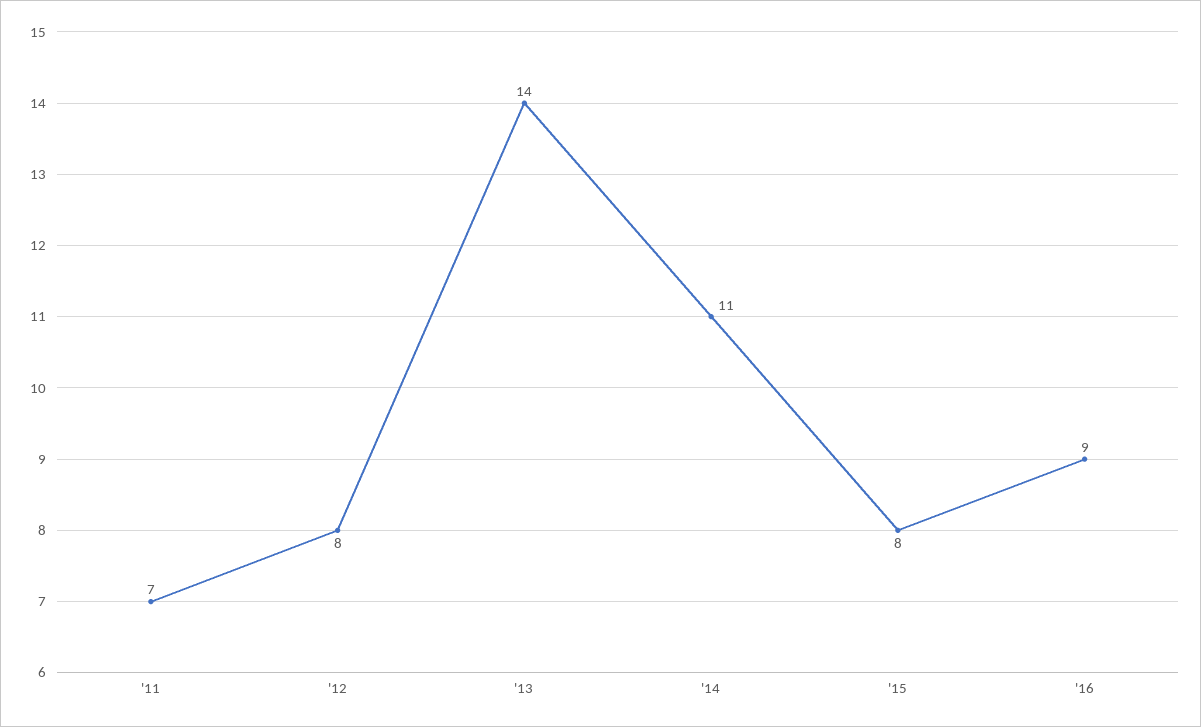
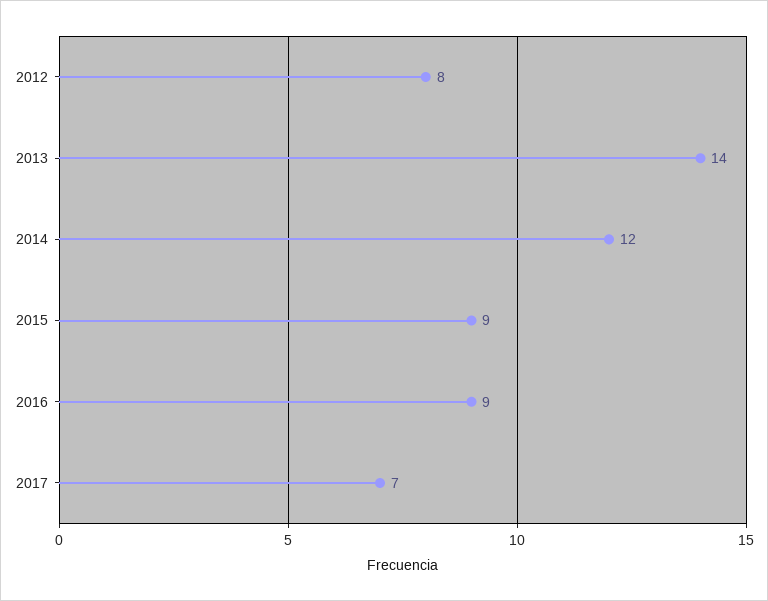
'11: 7 -> none
'14: 11 -> 12
'15: 8 -> 9
2017: none -> 7

